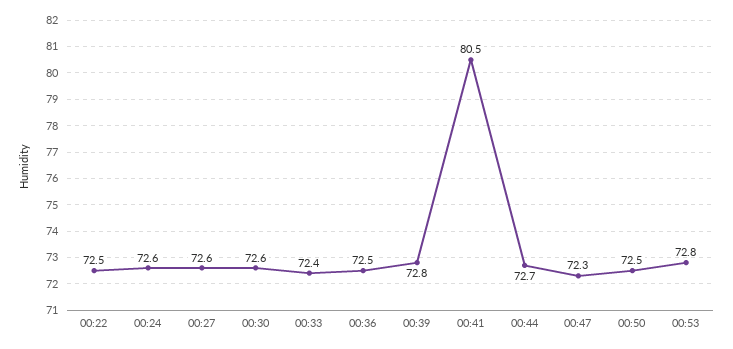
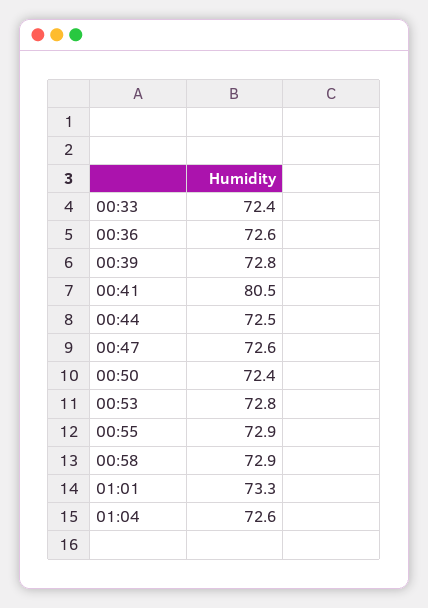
00:22: 72.5 -> none
00:24: 72.6 -> none
00:27: 72.6 -> none
00:30: 72.6 -> none
00:36: 72.5 -> 72.6
00:44: 72.7 -> 72.5
00:47: 72.3 -> 72.6
00:50: 72.5 -> 72.4
00:55: none -> 72.9
00:58: none -> 72.9
01:01: none -> 73.3
01:04: none -> 72.6

